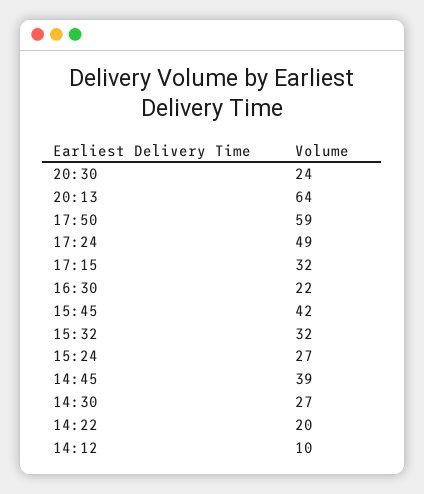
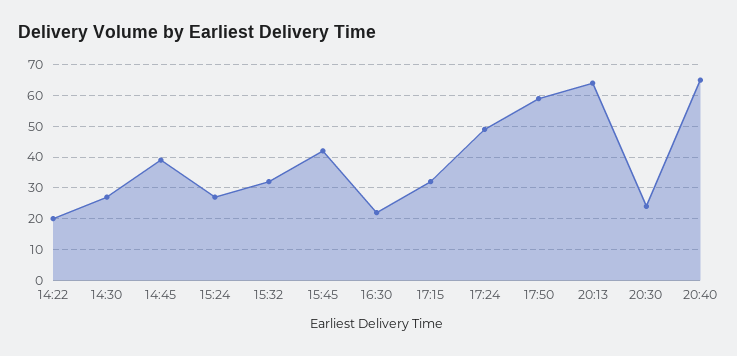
14:12: 10 -> none
20:40: none -> 65

